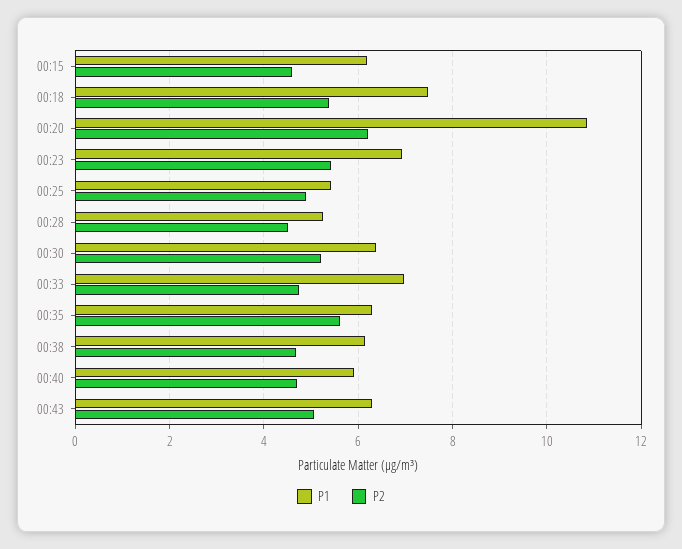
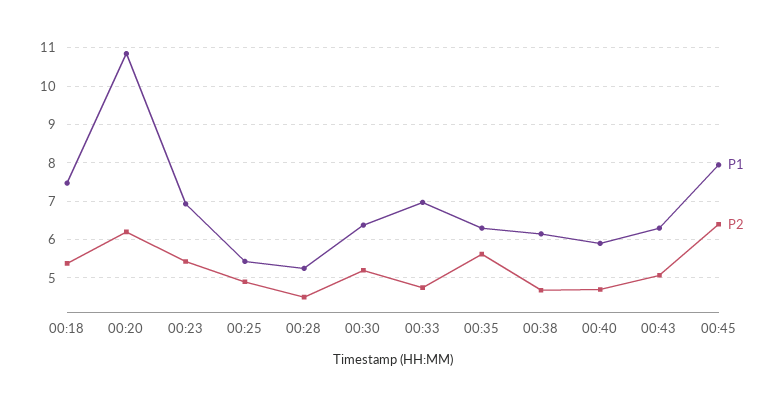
P1, 00:15: 6.2 -> none
P2, 00:15: 4.6 -> none
P1, 00:45: none -> 8
P2, 00:45: none -> 6.4

